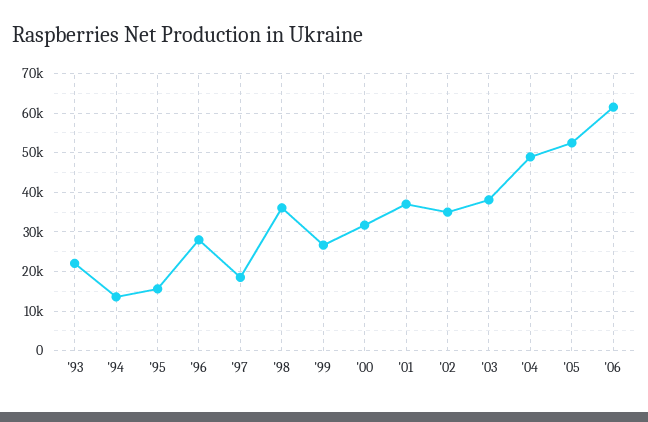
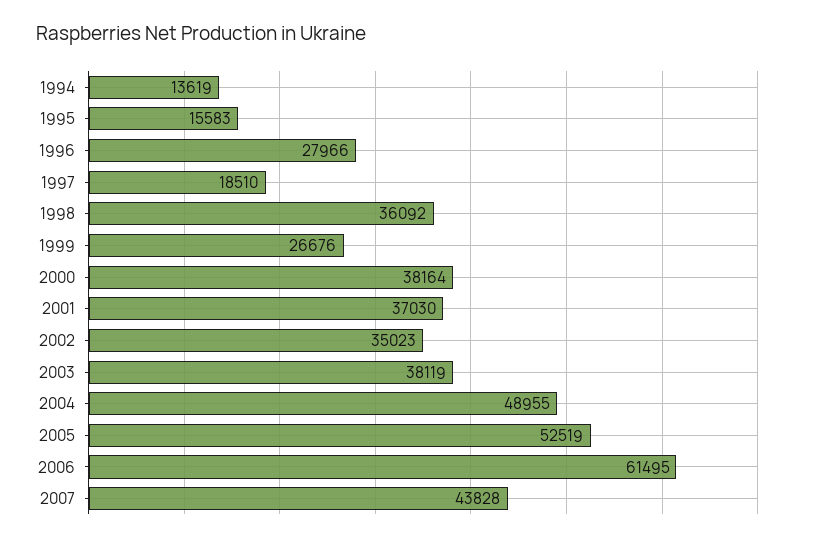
'93: 22000 -> none
'00: 32000 -> 38164
2007: none -> 43828

